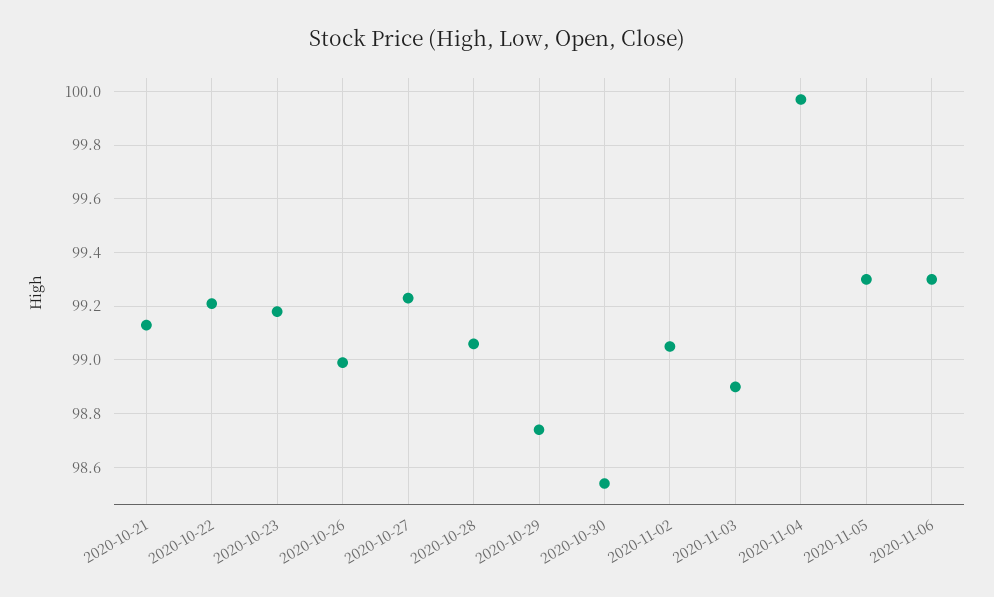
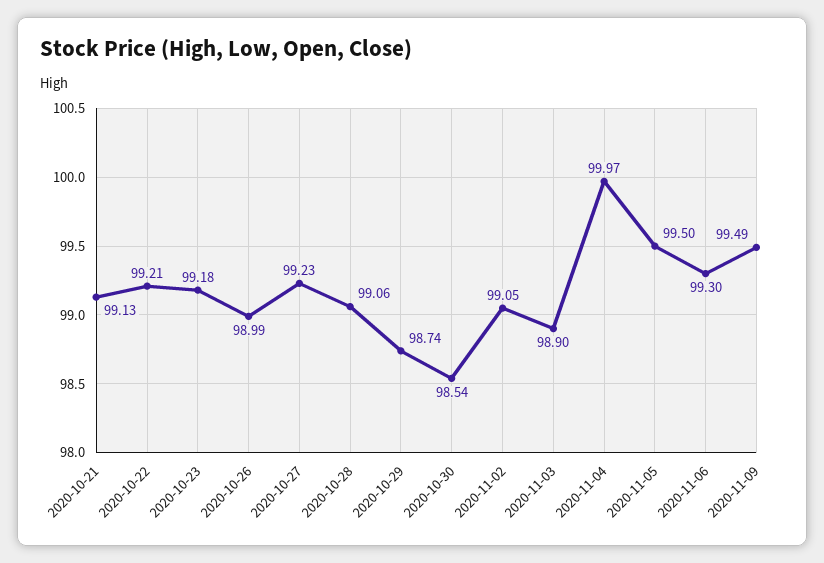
2020-11-05: 99.3 -> 99.5
2020-11-09: none -> 99.49

